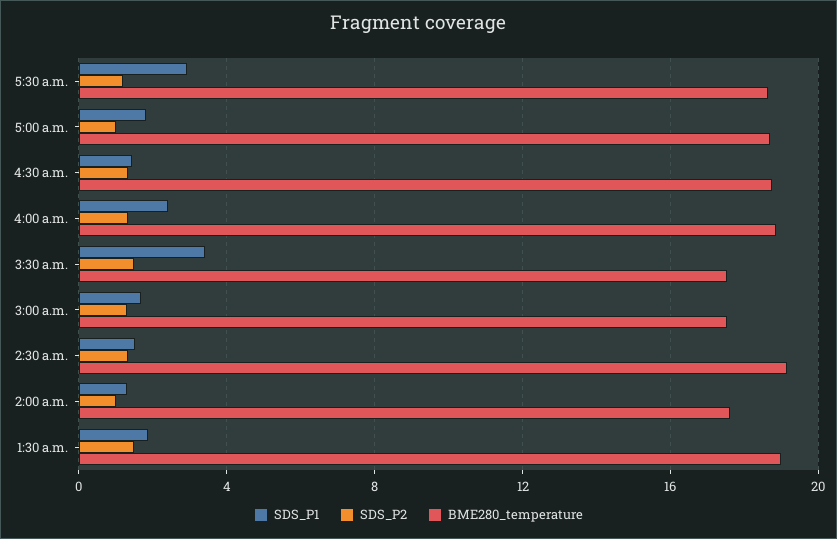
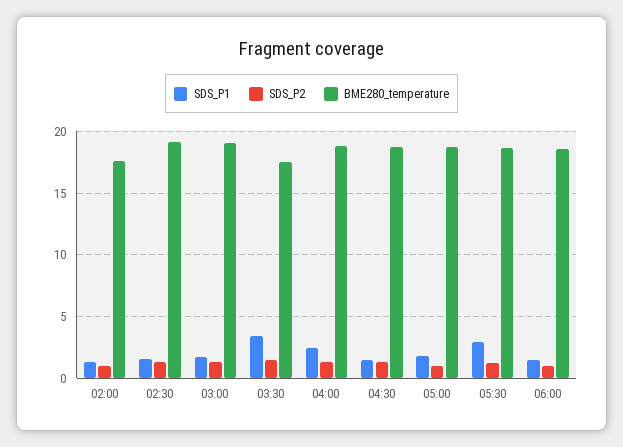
BME280_temperature, 3:00 a.m.: 17.5 -> 19
SDS_P1, 1:30 a.m.: 2 -> none
SDS_P2, 1:30 a.m.: 1.5 -> none
BME280_temperature, 1:30 a.m.: 19 -> none
SDS_P1, 06:00: none -> 1.5
SDS_P2, 06:00: none -> 1
BME280_temperature, 06:00: none -> 18.5

